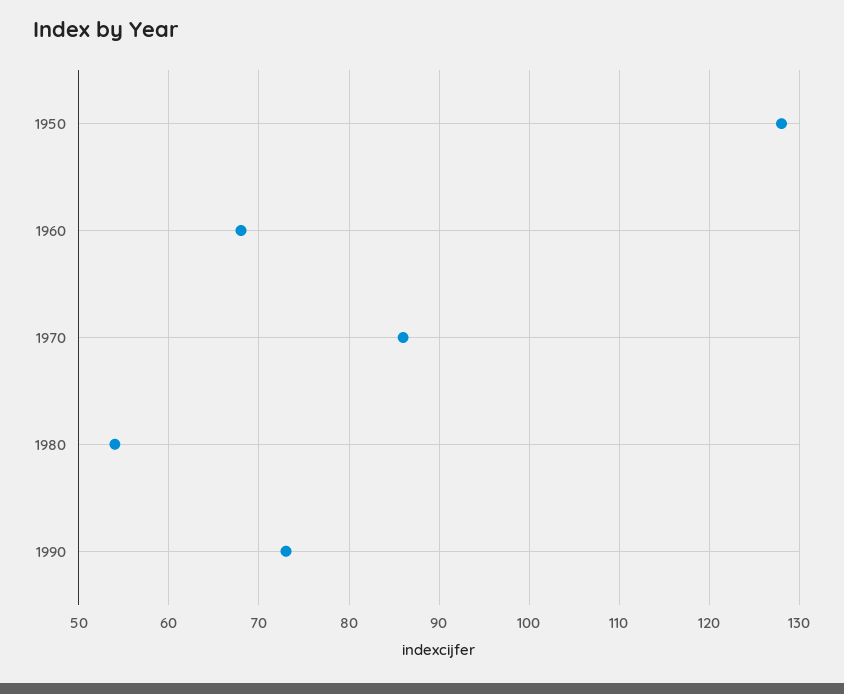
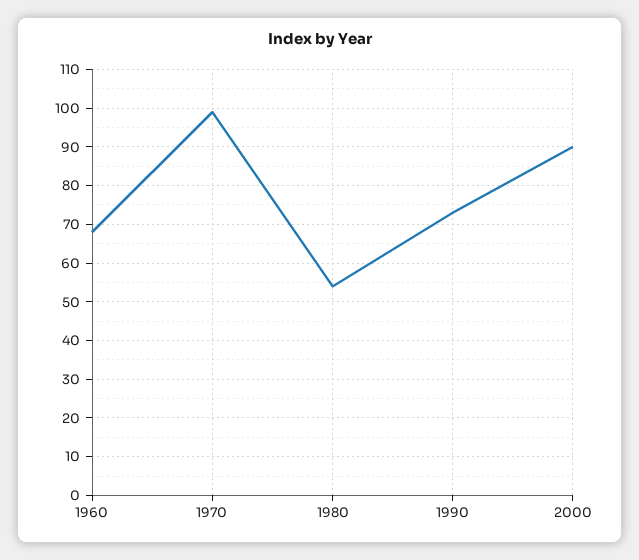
1950: 128 -> none
1970: 86 -> 100
2000: none -> 90

